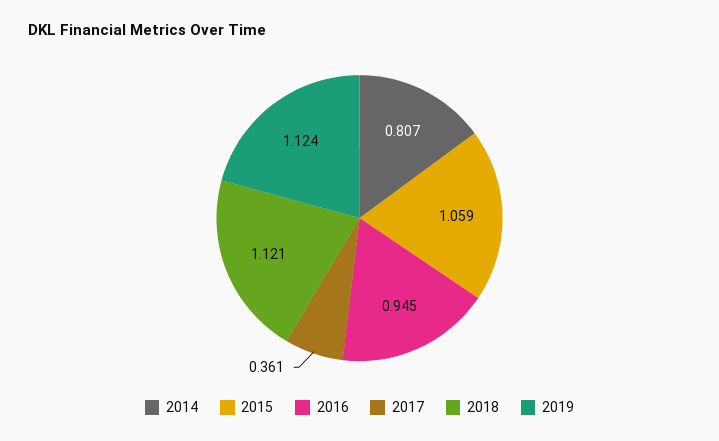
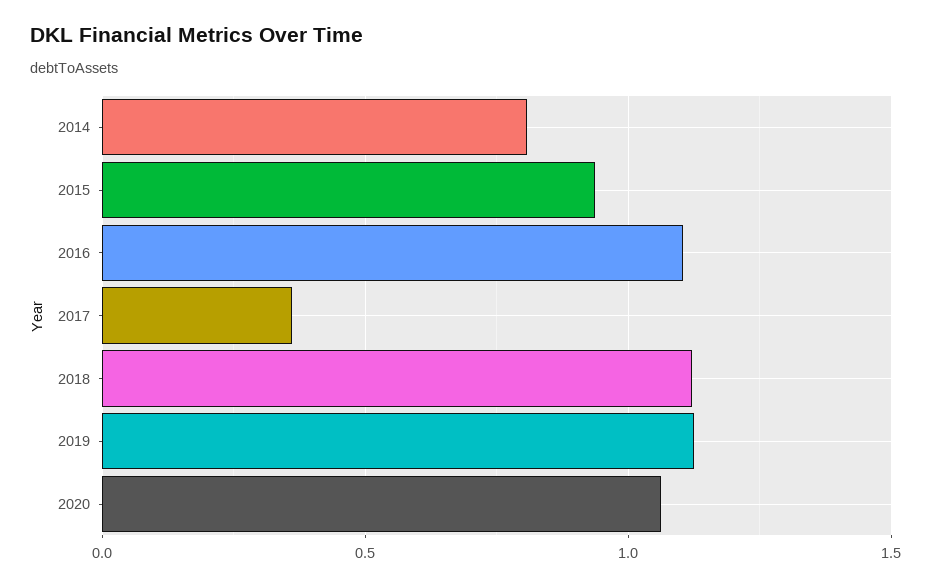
2015: 1.059 -> 0.95
2016: 0.945 -> 1.1
2020: none -> 1.05

